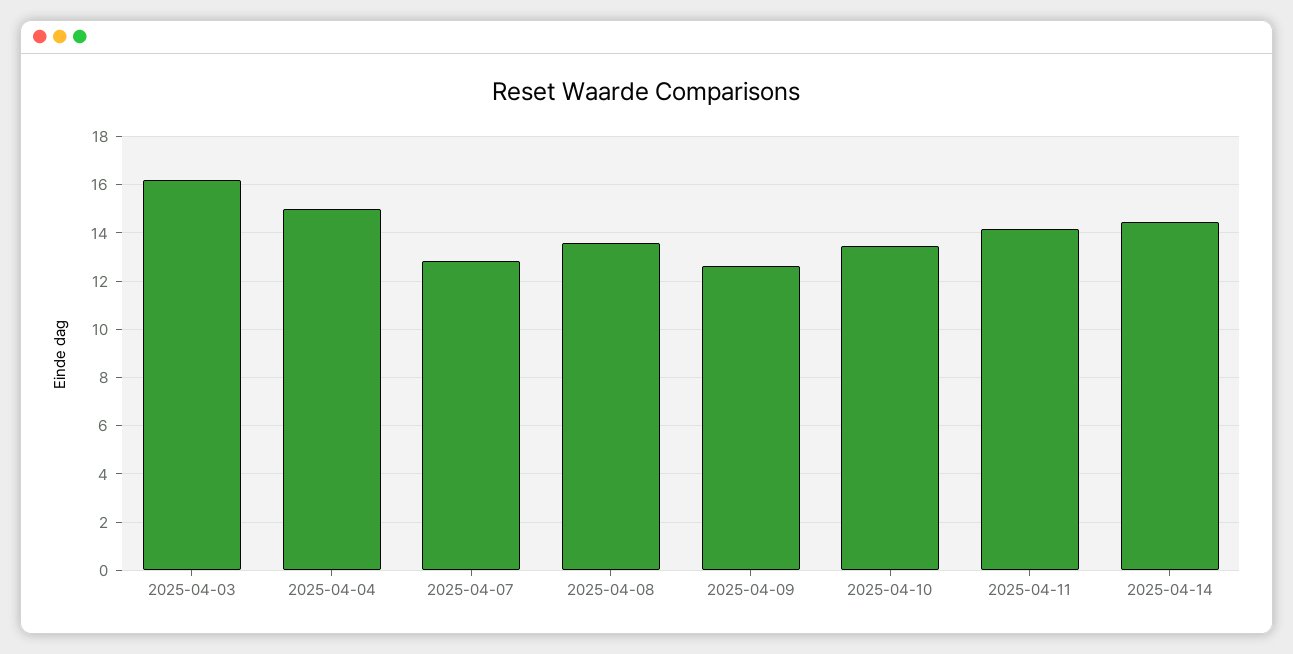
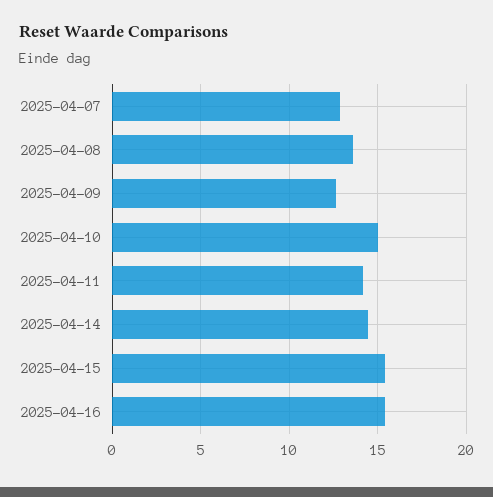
2025-04-03: 16.25 -> none
2025-04-04: 15 -> none
2025-04-10: 13.5 -> 15
2025-04-15: none -> 15.5
2025-04-16: none -> 15.5

